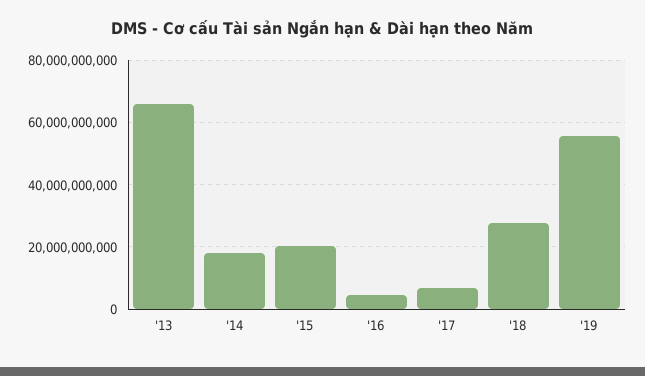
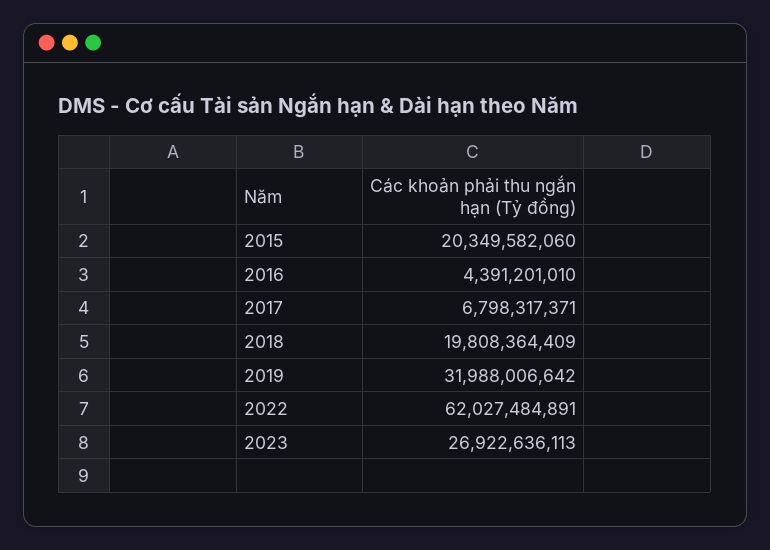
'13: 66000000000 -> none
'14: 18000000000 -> none
'18: 28000000000 -> 19808364409
'19: 56000000000 -> 31988006642
2022: none -> 62027484891
2023: none -> 26922636113

